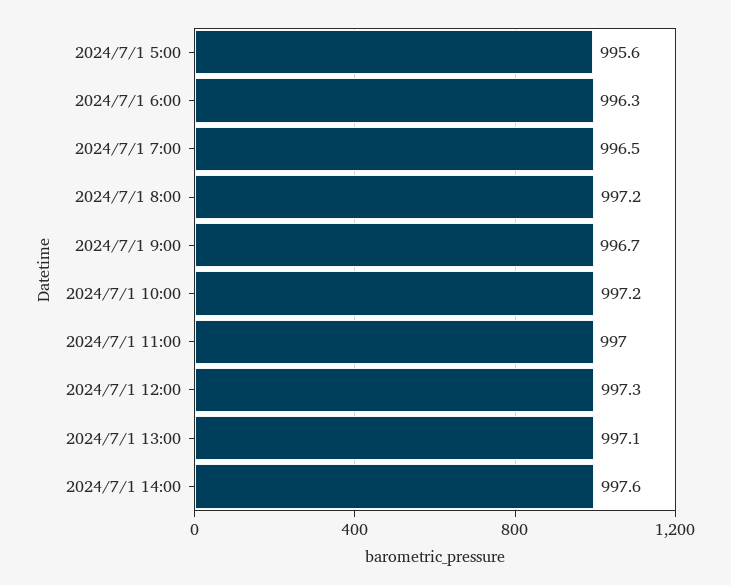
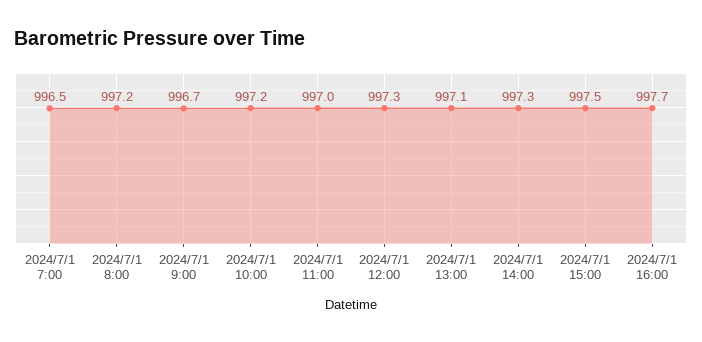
2024/7/1 5:00: 995.6 -> none
2024/7/1 6:00: 996.3 -> none
2024/7/1 14:00: 997.6 -> 997.3
2024/7/1 15:00: none -> 997.5
2024/7/1 16:00: none -> 997.7

